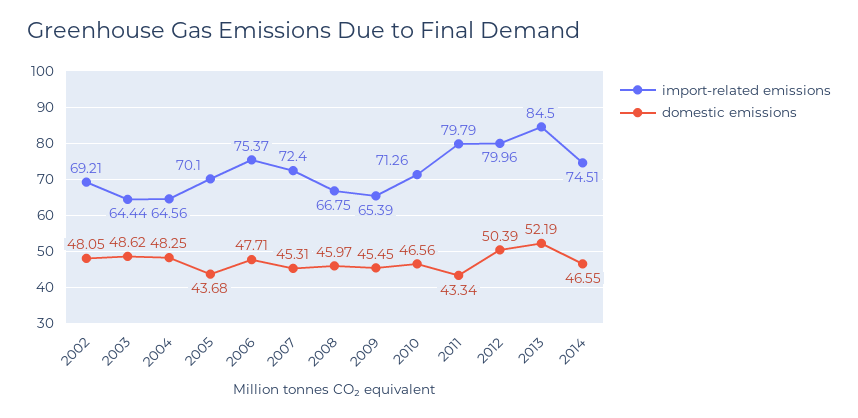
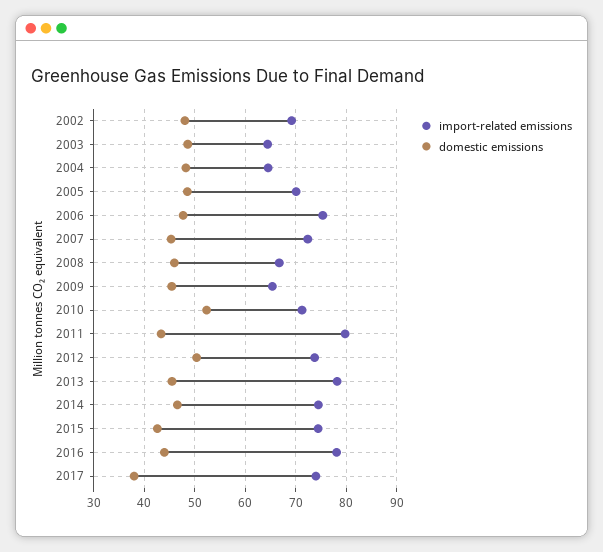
domestic emissions, 2005: 43.68 -> 48
domestic emissions, 2010: 46.56 -> 52
import-related emissions, 2012: 79.96 -> 74
import-related emissions, 2013: 84.5 -> 78
domestic emissions, 2013: 52.19 -> 46
import-related emissions, 2015: none -> 74
domestic emissions, 2015: none -> 42
import-related emissions, 2016: none -> 78
domestic emissions, 2016: none -> 44
import-related emissions, 2017: none -> 74
domestic emissions, 2017: none -> 38

